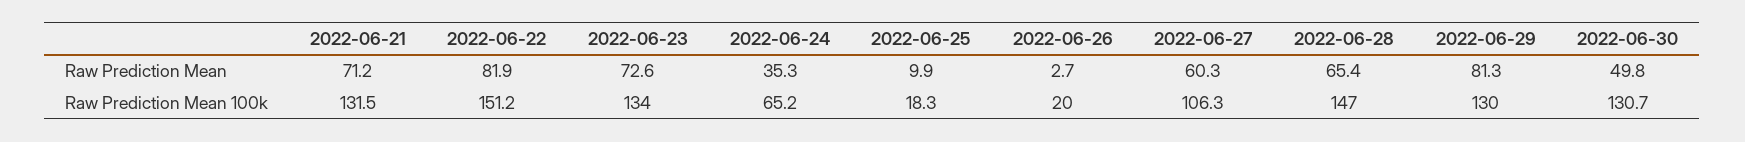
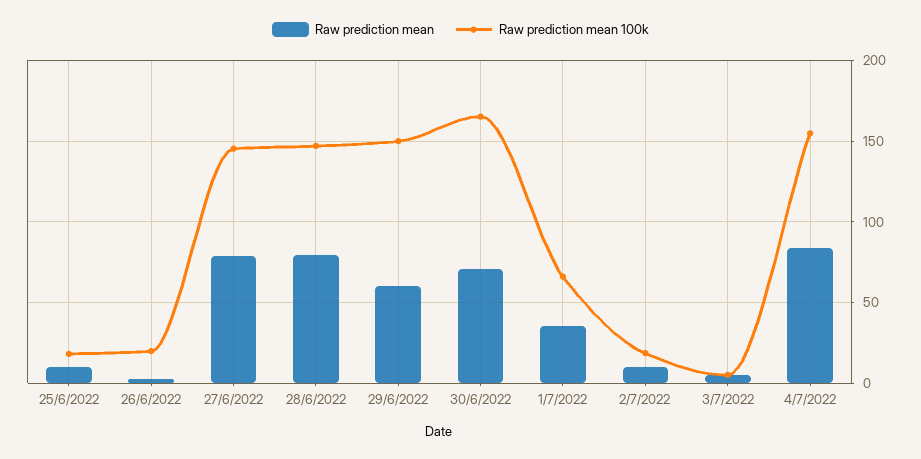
Raw Prediction Mean, 2022-06-21: 71.2 -> none
Raw Prediction Mean, 2022-06-22: 81.9 -> none
Raw Prediction Mean, 2022-06-23: 72.6 -> none
Raw Prediction Mean, 2022-06-24: 35.3 -> none
Raw Prediction Mean, 2022-06-27: 60.3 -> 80
Raw Prediction Mean, 2022-06-28: 65.4 -> 80
Raw Prediction Mean, 2022-06-29: 81.3 -> 60
Raw Prediction Mean, 2022-06-30: 49.8 -> 70
Raw Prediction Mean 100k, 2022-06-21: 131.5 -> none
Raw Prediction Mean 100k, 2022-06-22: 151.2 -> none
Raw Prediction Mean 100k, 2022-06-23: 134 -> none
Raw Prediction Mean 100k, 2022-06-24: 65.2 -> none
Raw Prediction Mean 100k, 2022-06-27: 106.3 -> 145
Raw Prediction Mean 100k, 2022-06-29: 130 -> 150
Raw Prediction Mean 100k, 2022-06-30: 130.7 -> 165
Raw Prediction Mean, 1/7/2022: none -> 35
Raw Prediction Mean 100k, 1/7/2022: none -> 65
Raw Prediction Mean, 2/7/2022: none -> 10
Raw Prediction Mean 100k, 2/7/2022: none -> 20
Raw Prediction Mean, 3/7/2022: none -> 5
Raw Prediction Mean 100k, 3/7/2022: none -> 5
Raw Prediction Mean, 4/7/2022: none -> 85
Raw Prediction Mean 100k, 4/7/2022: none -> 155

